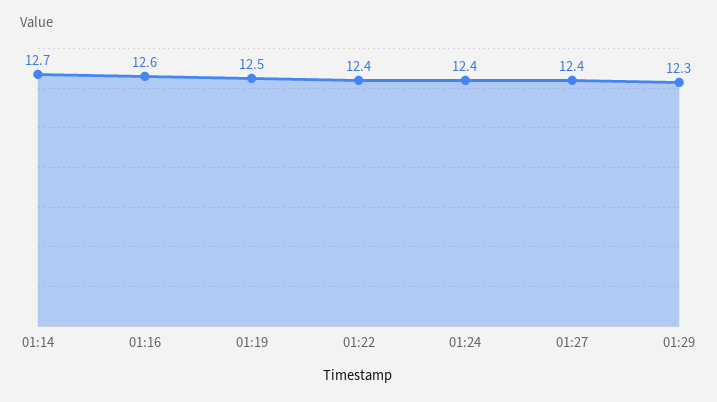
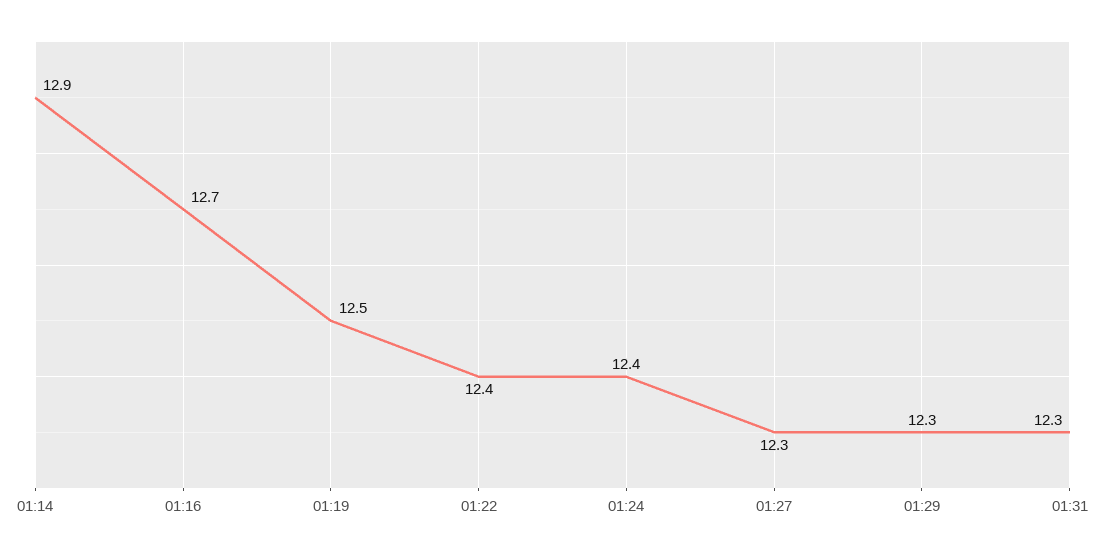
01:14: 12.7 -> 12.9
01:16: 12.6 -> 12.7
01:27: 12.4 -> 12.3
01:31: none -> 12.3

